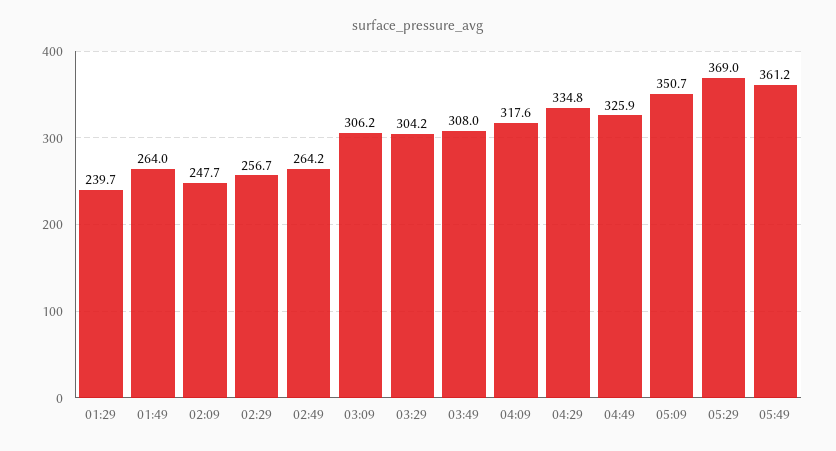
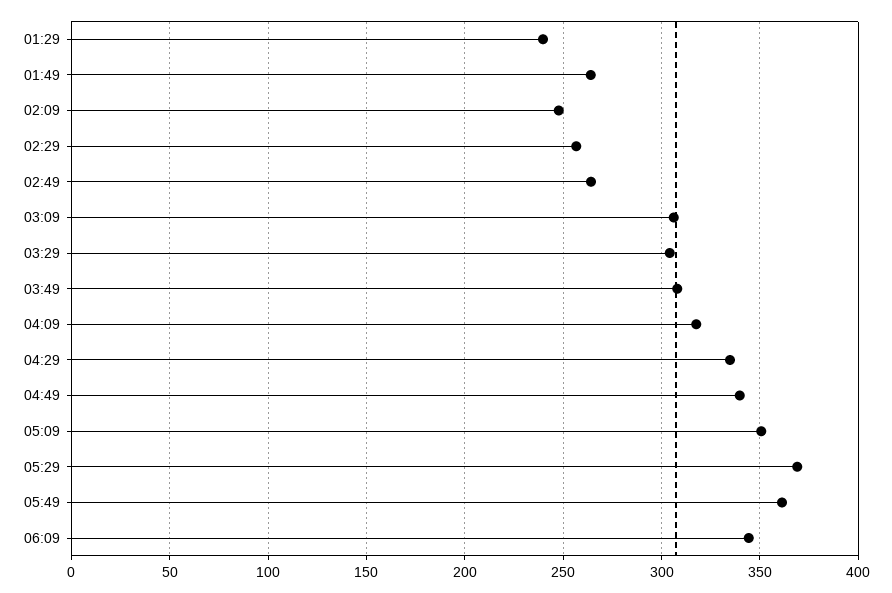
04:49: 325.9 -> 340
06:09: none -> 345

